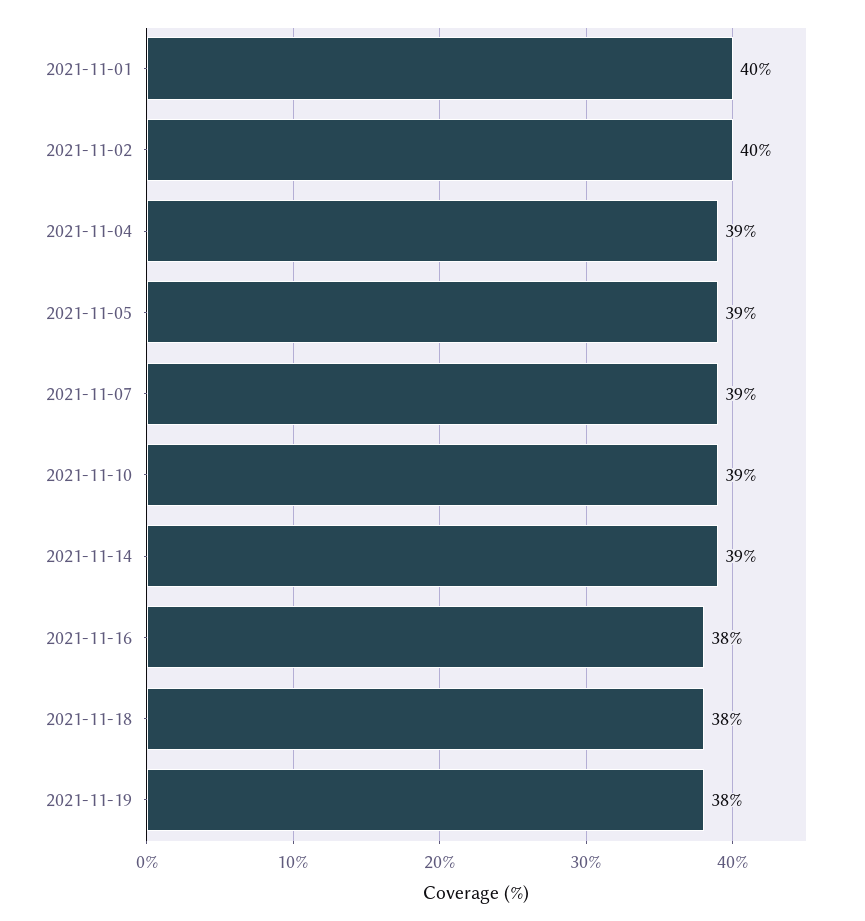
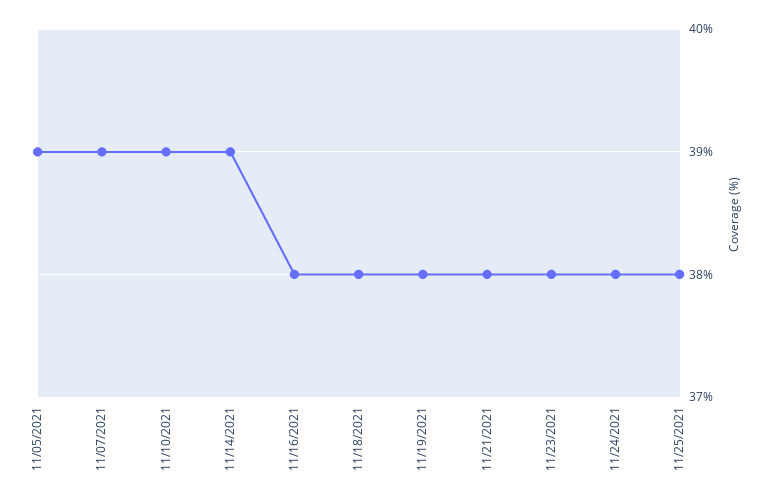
2021-11-01: 40 -> none
2021-11-02: 40 -> none
2021-11-04: 39 -> none
11/21/2021: none -> 38
11/23/2021: none -> 38
11/24/2021: none -> 38
11/25/2021: none -> 38

